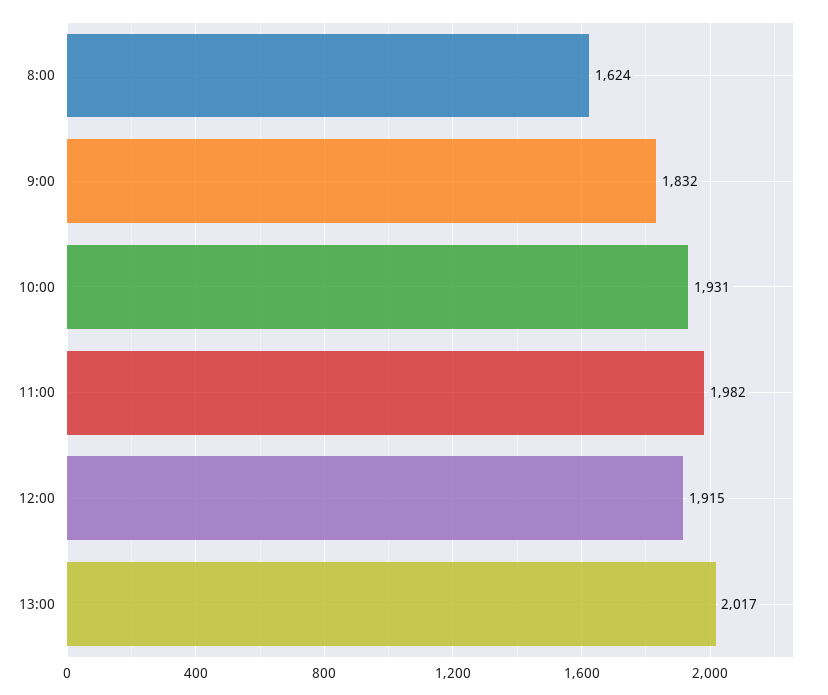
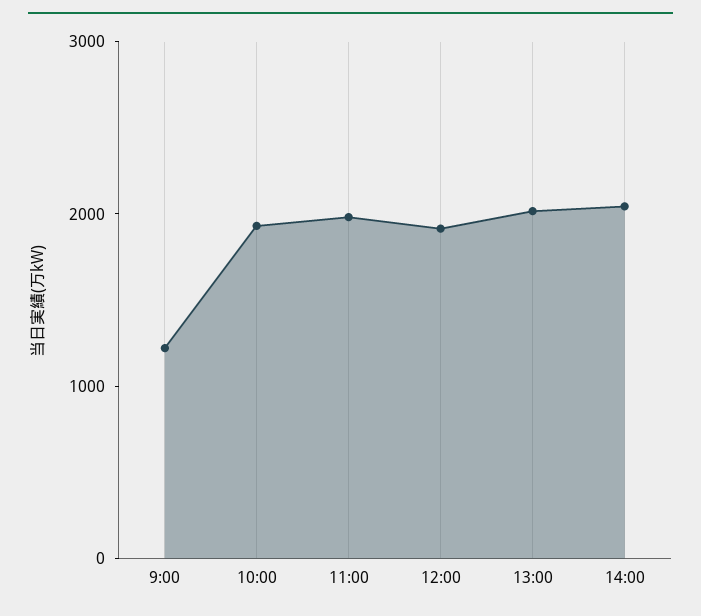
8:00: 1624 -> none
9:00: 1832 -> 1200
14:00: none -> 2000

